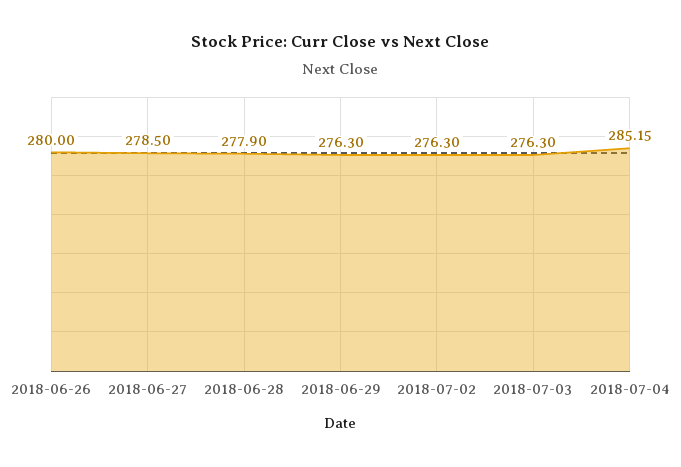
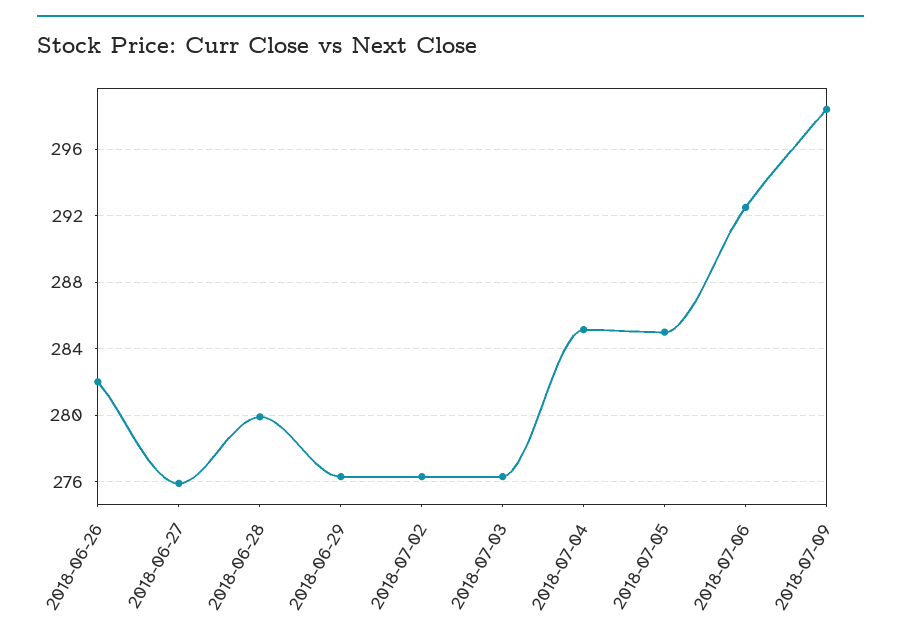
2018-06-26: 280 -> 282
2018-06-27: 278.5 -> 276
2018-06-28: 277.9 -> 280
2018-07-05: none -> 285
2018-07-06: none -> 292.5
2018-07-09: none -> 298.5

